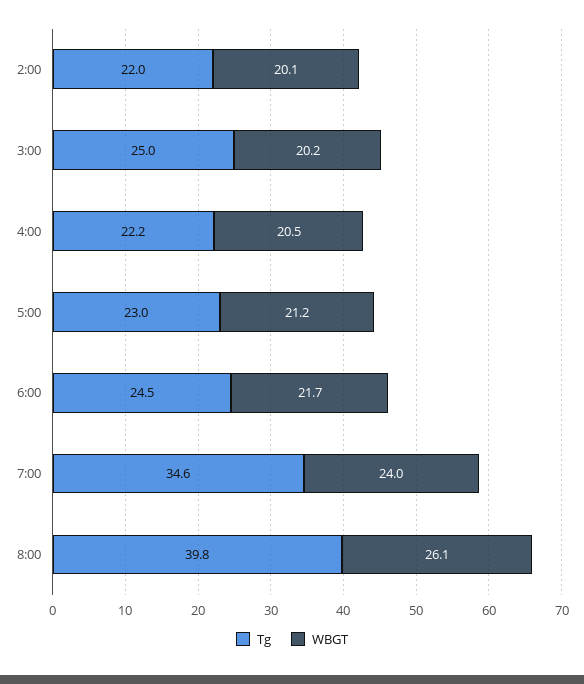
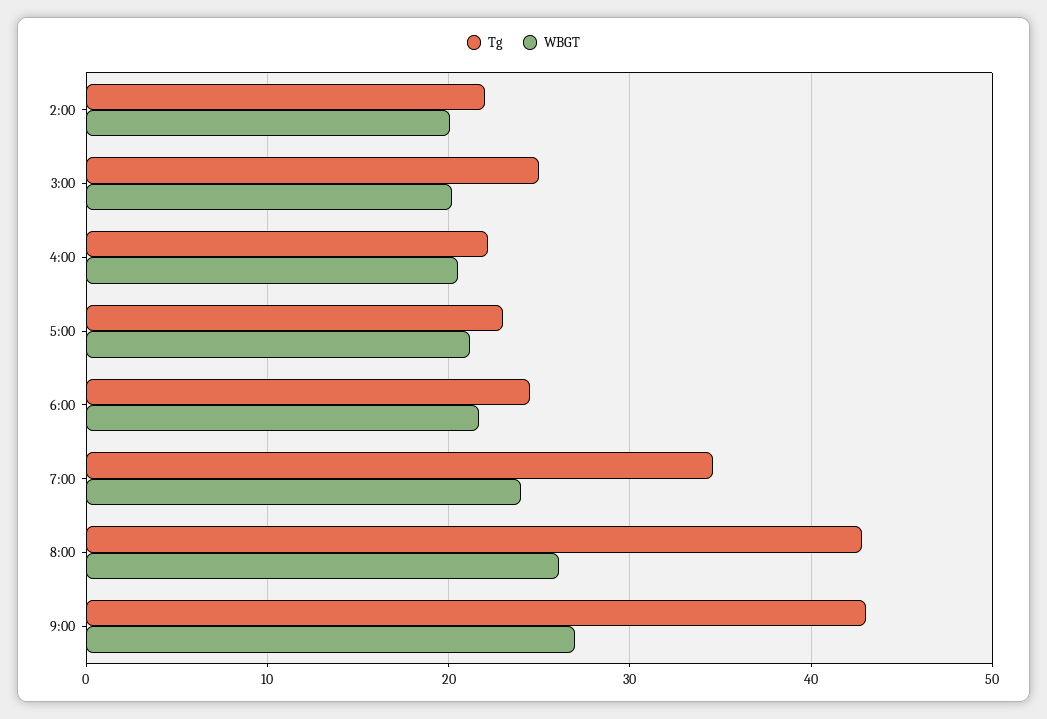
Tg, 8:00: 39.8 -> 43
Tg, 9:00: none -> 43
WBGT, 9:00: none -> 27

